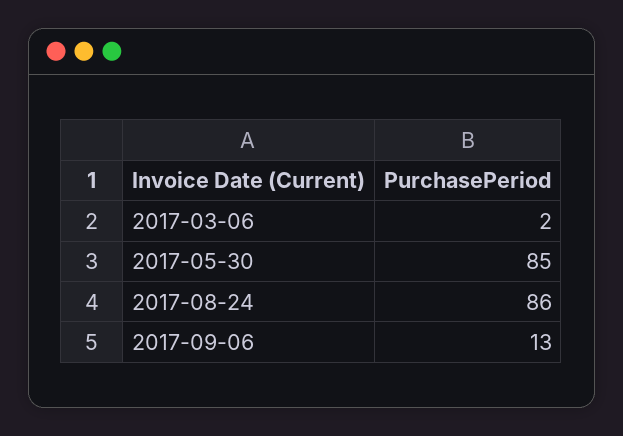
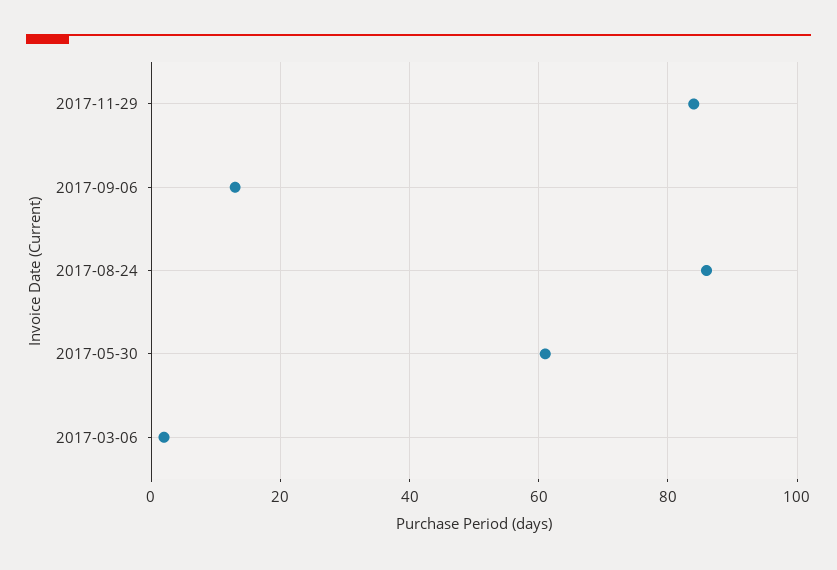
2017-05-30: 85 -> 60
2017-11-29: none -> 85

